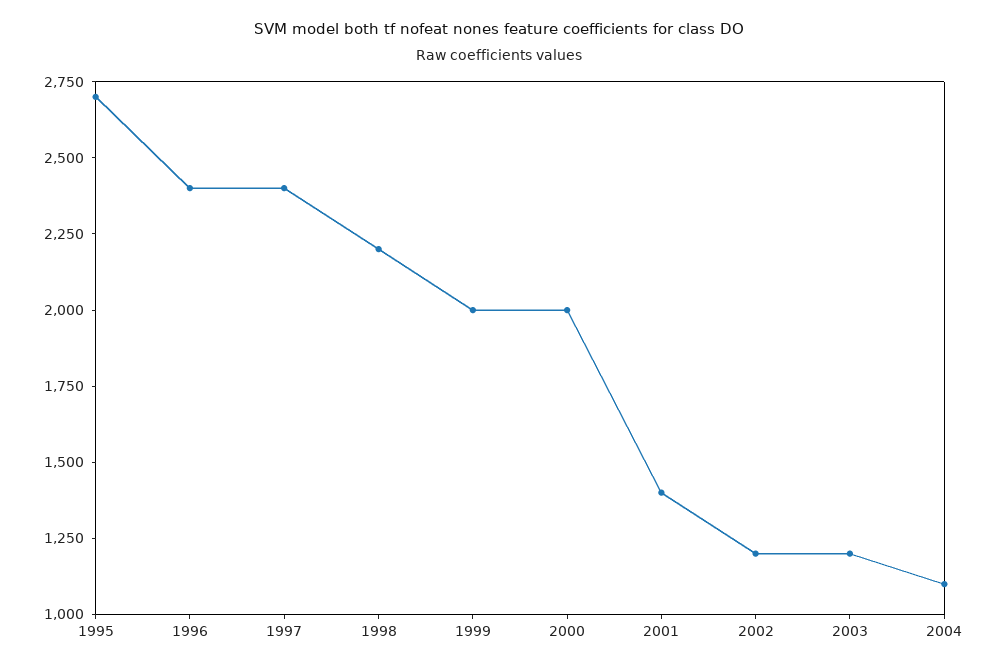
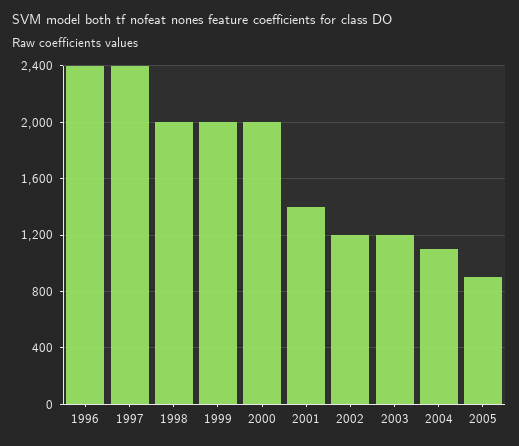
1995: 2700 -> none
1998: 2200 -> 2000
2005: none -> 900

